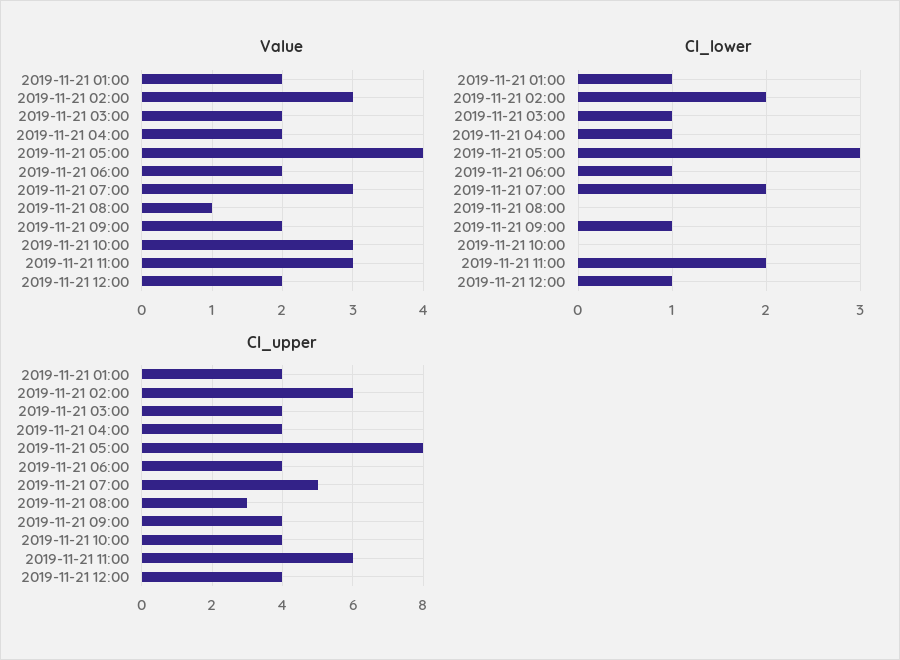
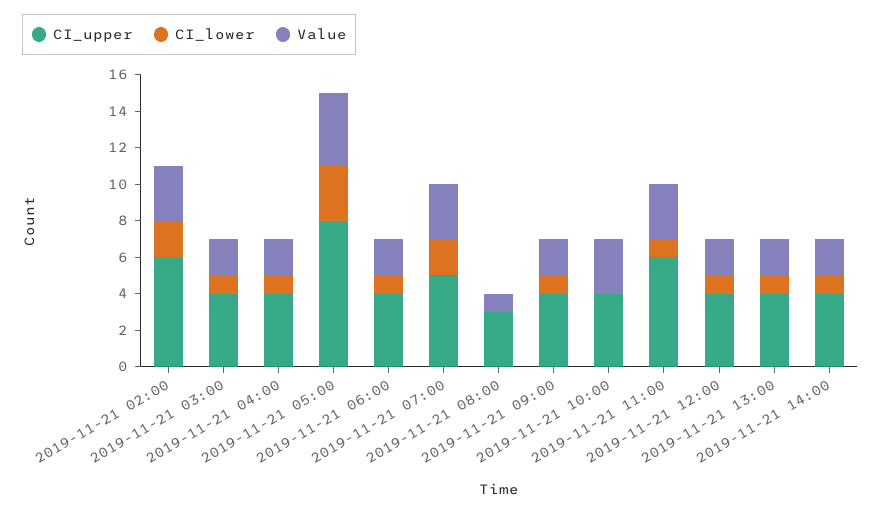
Value, 2019-11-21 01:00: 2 -> none
CI_lower, 2019-11-21 01:00: 1 -> none
CI_lower, 2019-11-21 11:00: 2 -> 1
CI_upper, 2019-11-21 01:00: 4 -> none
CI_upper, 2019-11-21 13:00: none -> 4
CI_lower, 2019-11-21 13:00: none -> 1
Value, 2019-11-21 13:00: none -> 2
CI_upper, 2019-11-21 14:00: none -> 4
CI_lower, 2019-11-21 14:00: none -> 1
Value, 2019-11-21 14:00: none -> 2

